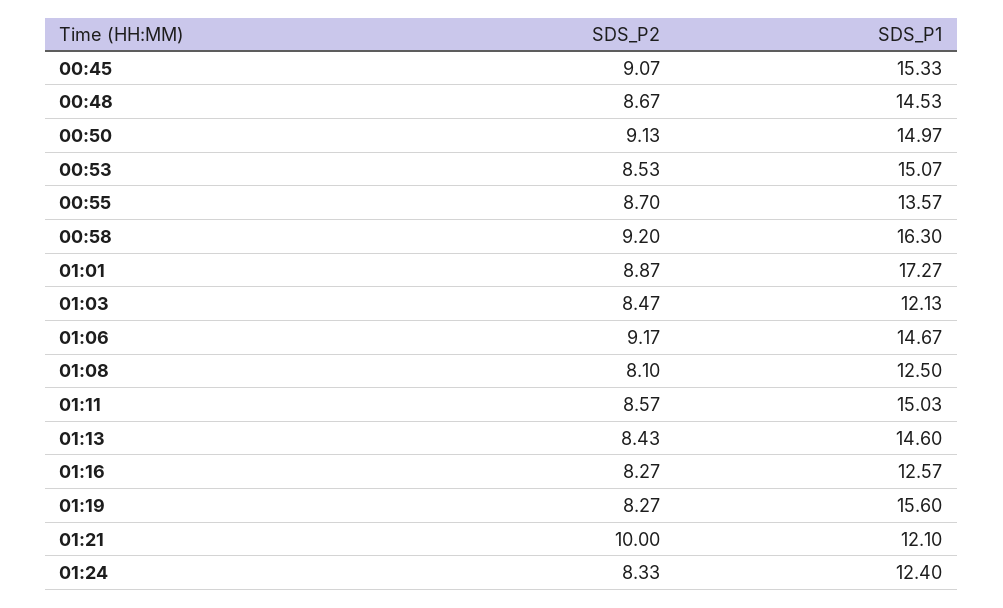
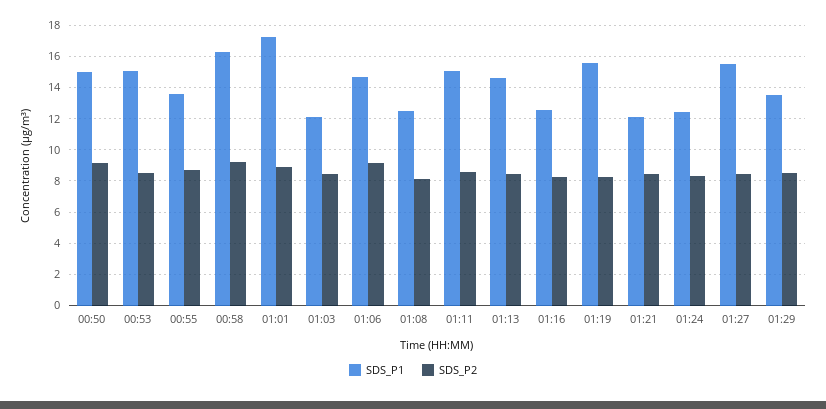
SDS_P2, 00:45: 9.07 -> none
SDS_P1, 00:45: 15.33 -> none
SDS_P2, 00:48: 8.67 -> none
SDS_P1, 00:48: 14.53 -> none
SDS_P2, 01:21: 10 -> 8.5
SDS_P1, 01:27: none -> 15.5
SDS_P2, 01:27: none -> 8.5
SDS_P1, 01:29: none -> 13.5
SDS_P2, 01:29: none -> 8.5

